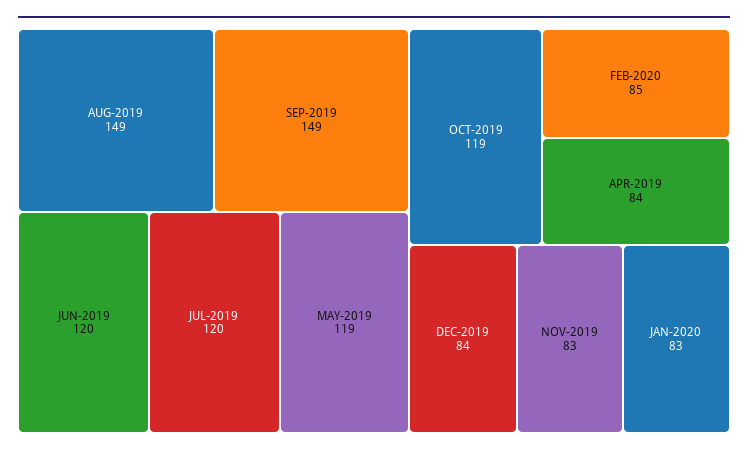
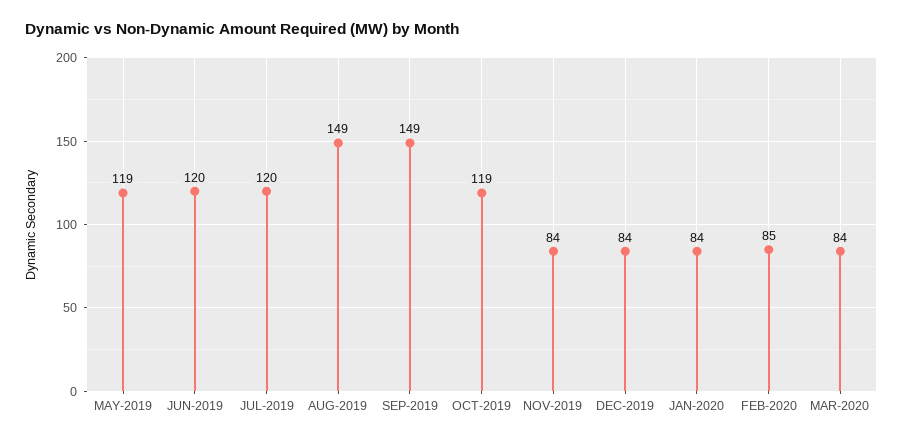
APR-2019: 84 -> none
NOV-2019: 83 -> 84
JAN-2020: 83 -> 84
MAR-2020: none -> 84

